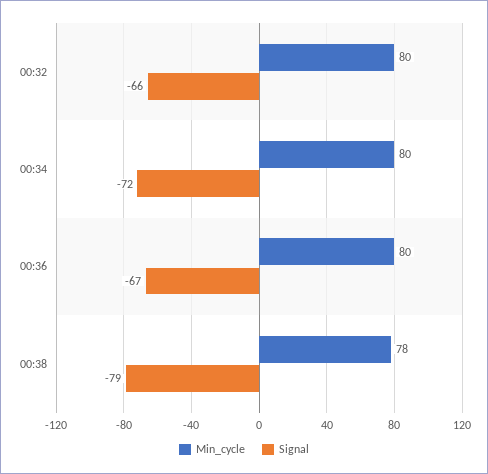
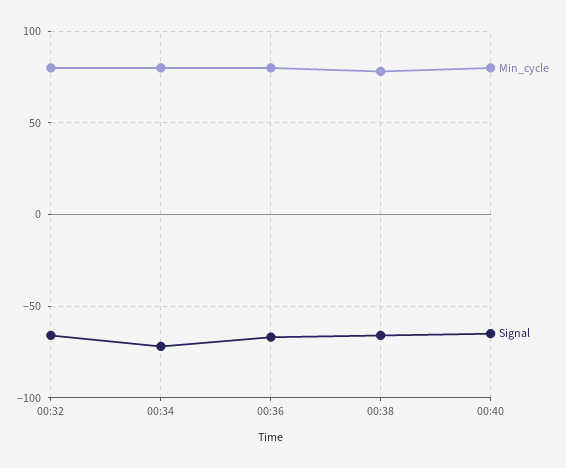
Signal, 00:38: -79 -> -65
Min_cycle, 00:40: none -> 80
Signal, 00:40: none -> -65

